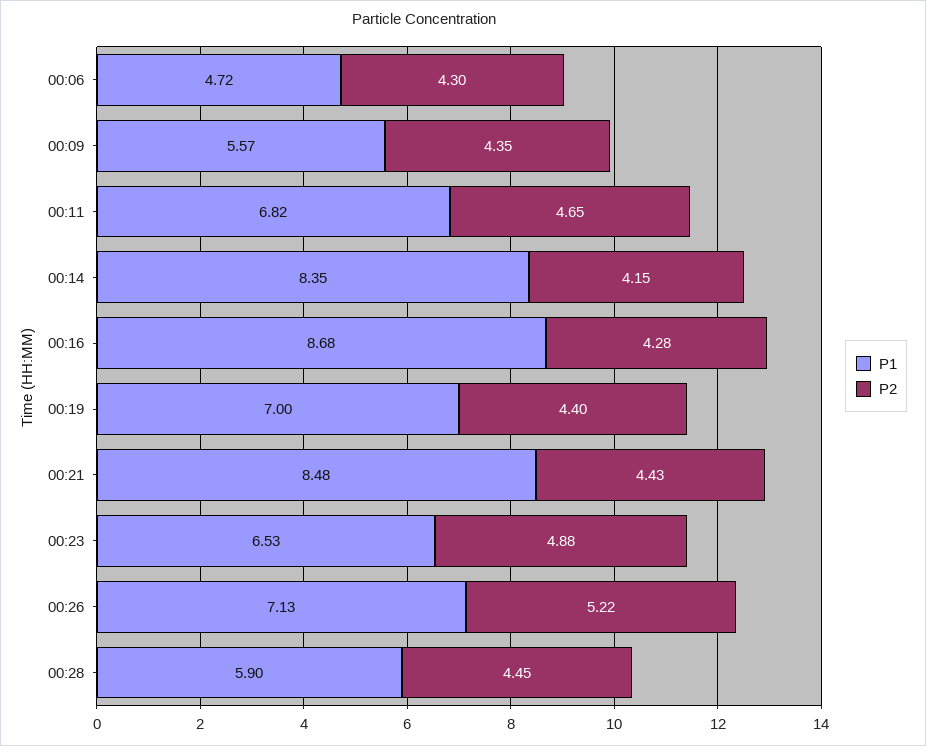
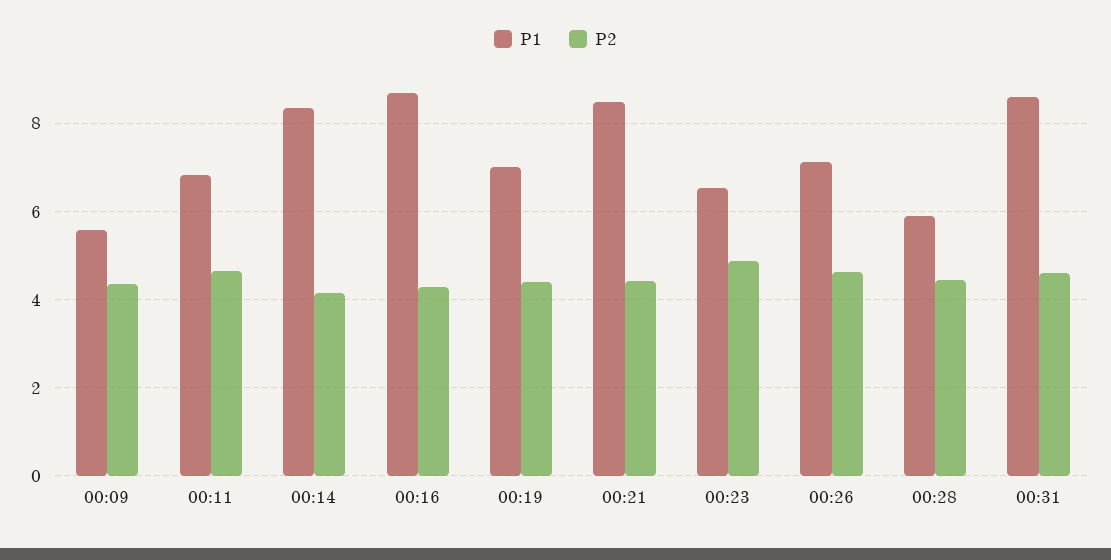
P1, 00:06: 4.72 -> none
P2, 00:06: 4.3 -> none
P2, 00:26: 5.22 -> 4.6
P1, 00:31: none -> 8.6
P2, 00:31: none -> 4.6

